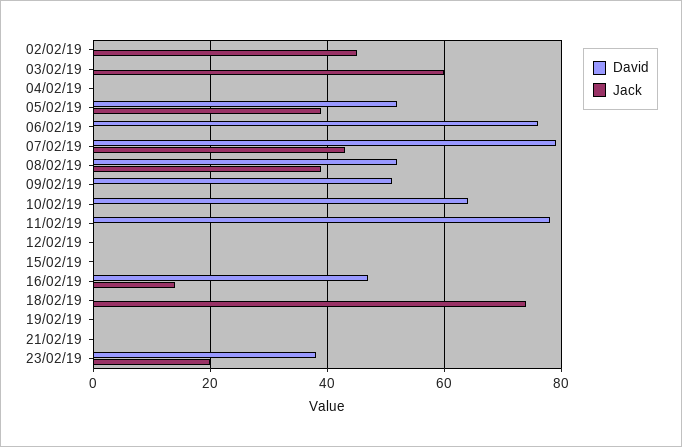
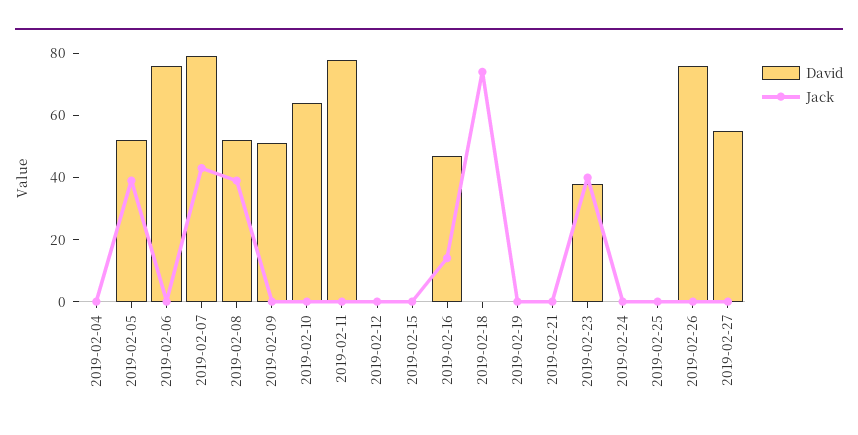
David, 02/02/19: 0 -> none
Jack, 02/02/19: 45 -> none
David, 03/02/19: 0 -> none
Jack, 03/02/19: 60 -> none
Jack, 23/02/19: 20 -> 40
David, 2019-02-24: none -> 0
Jack, 2019-02-24: none -> 0
David, 2019-02-25: none -> 0
Jack, 2019-02-25: none -> 0
David, 2019-02-26: none -> 75
Jack, 2019-02-26: none -> 0
David, 2019-02-27: none -> 55
Jack, 2019-02-27: none -> 0

